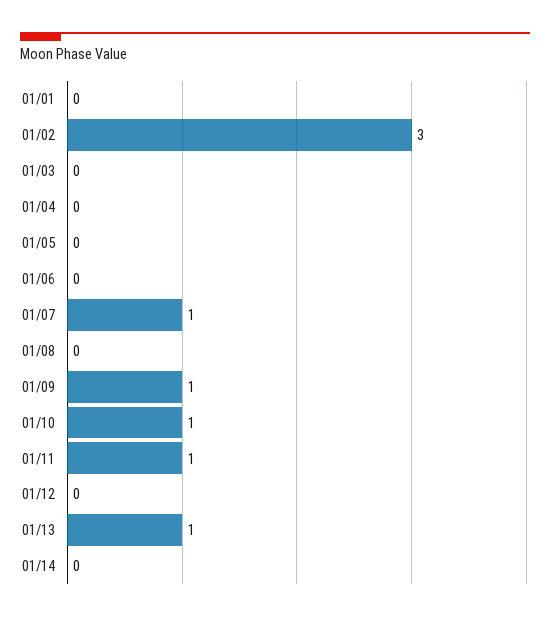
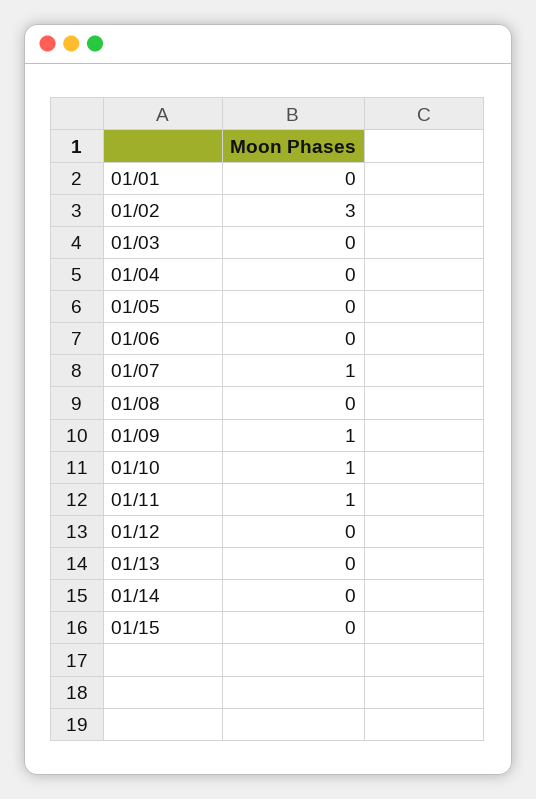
01/13: 1 -> 0
01/15: none -> 0

